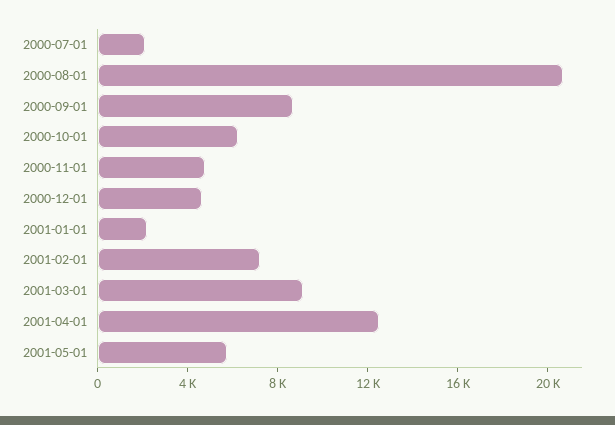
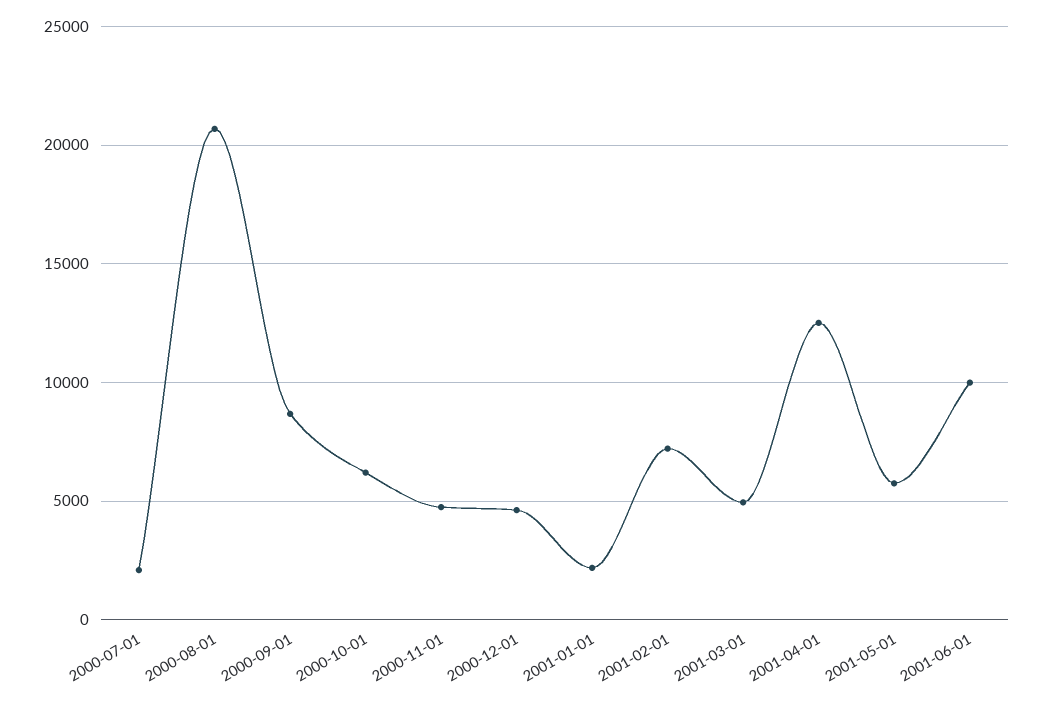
2001-03-01: 9000 -> 5000
2001-06-01: none -> 10000

